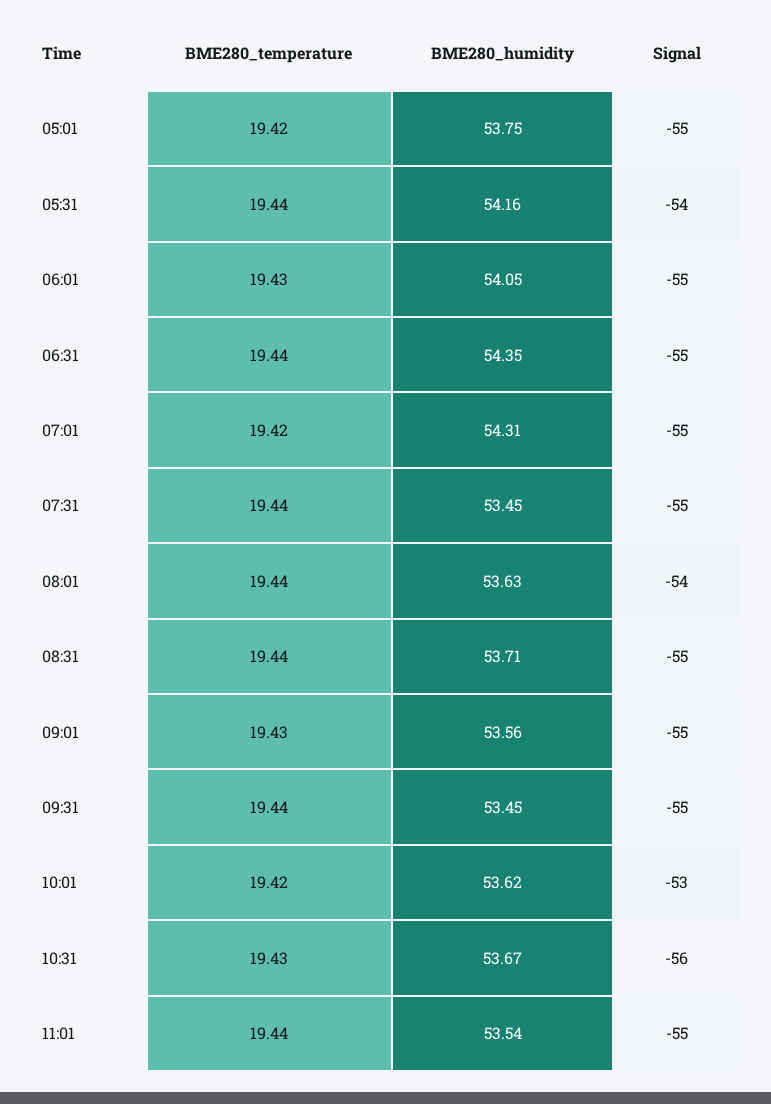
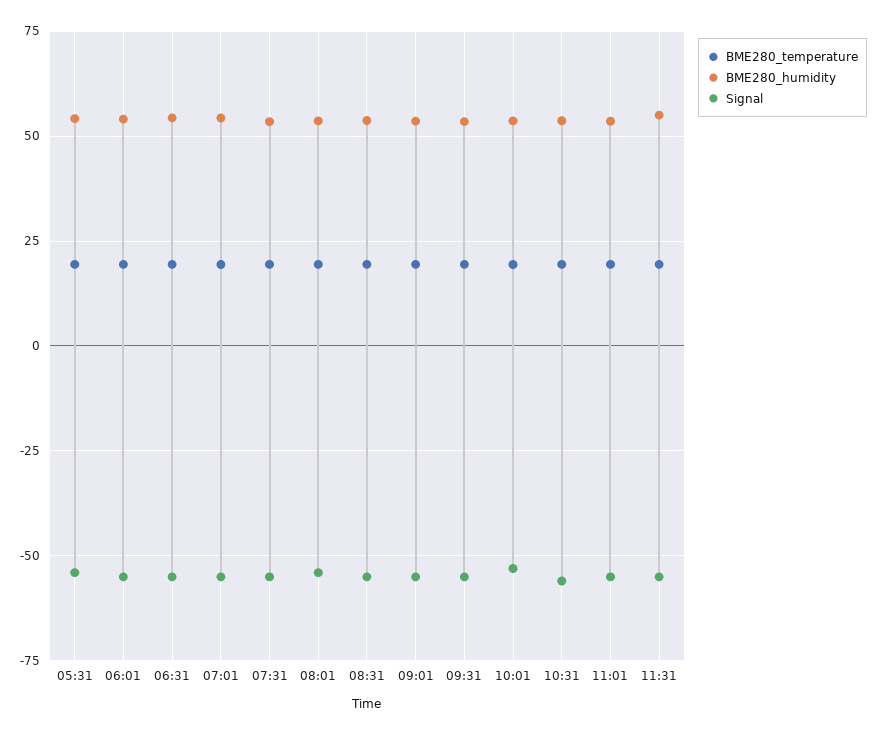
BME280_temperature, 05:01: 19.42 -> none
BME280_humidity, 05:01: 53.75 -> none
Signal, 05:01: -55 -> none
BME280_temperature, 11:31: none -> 20
BME280_humidity, 11:31: none -> 55
Signal, 11:31: none -> -55

